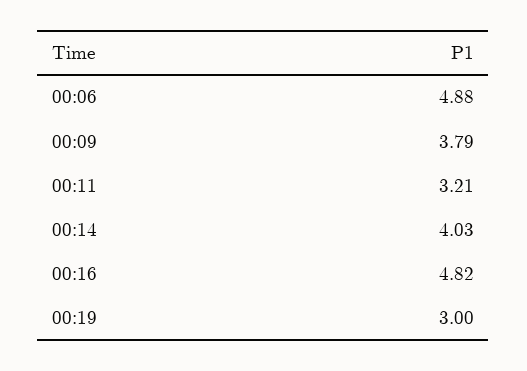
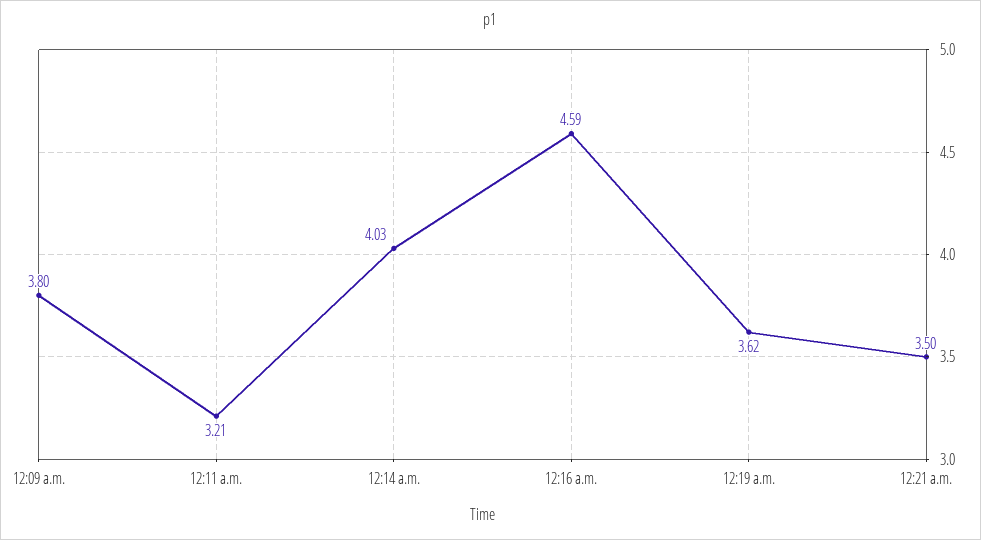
00:06: 4.88 -> none
00:09: 3.79 -> 3.8
00:16: 4.82 -> 4.59
00:19: 3 -> 3.62
12:21 a.m.: none -> 3.5

